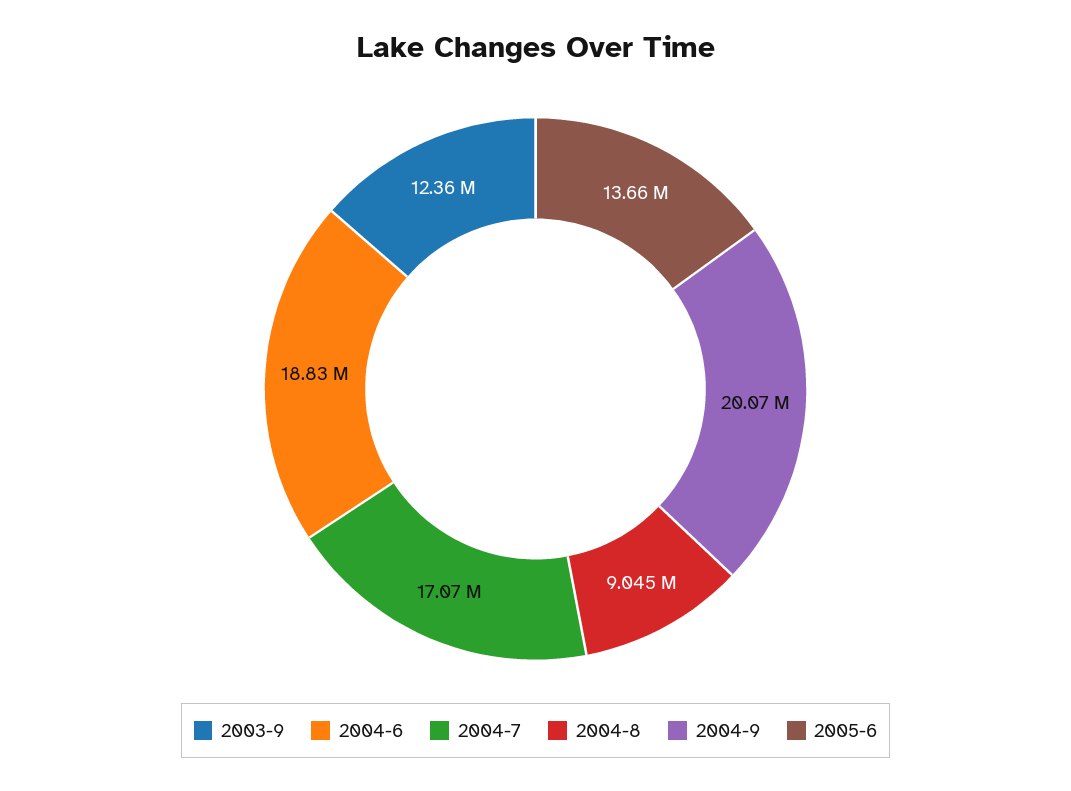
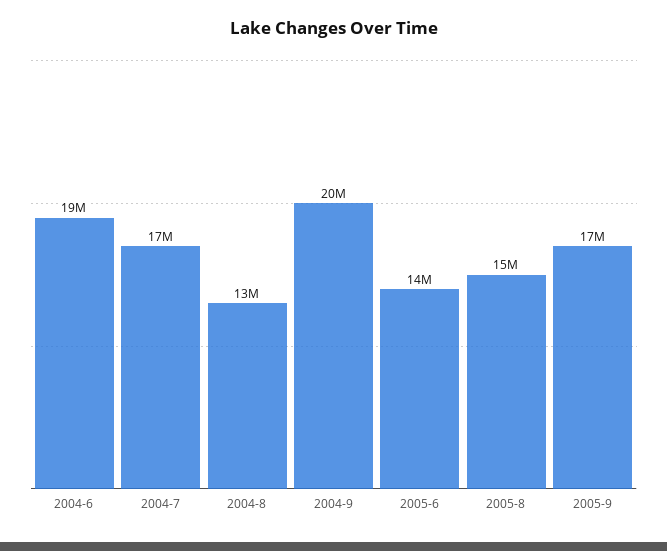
2003-9: 12360000 -> none
2004-8: 9045000 -> 13000000
2005-8: none -> 15000000
2005-9: none -> 17000000

